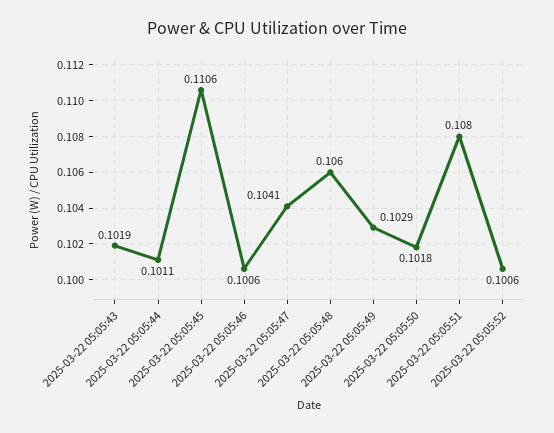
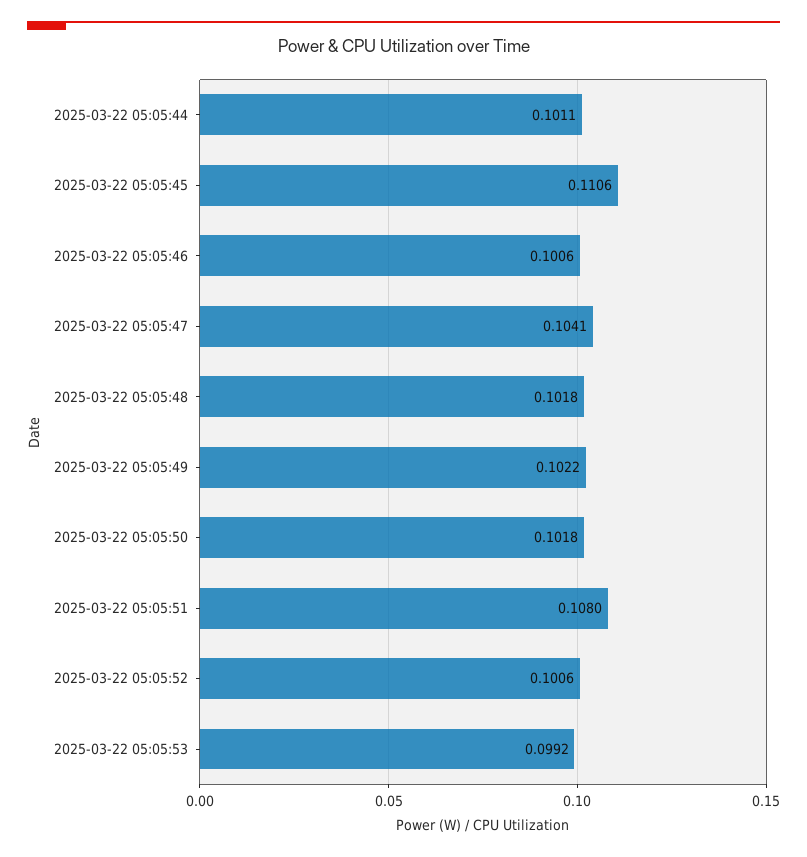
2025-03-22 05:05:43: 0.1019 -> none
2025-03-22 05:05:48: 0.106 -> 0.1018
2025-03-22 05:05:49: 0.1029 -> 0.1022
2025-03-22 05:05:53: none -> 0.0992

